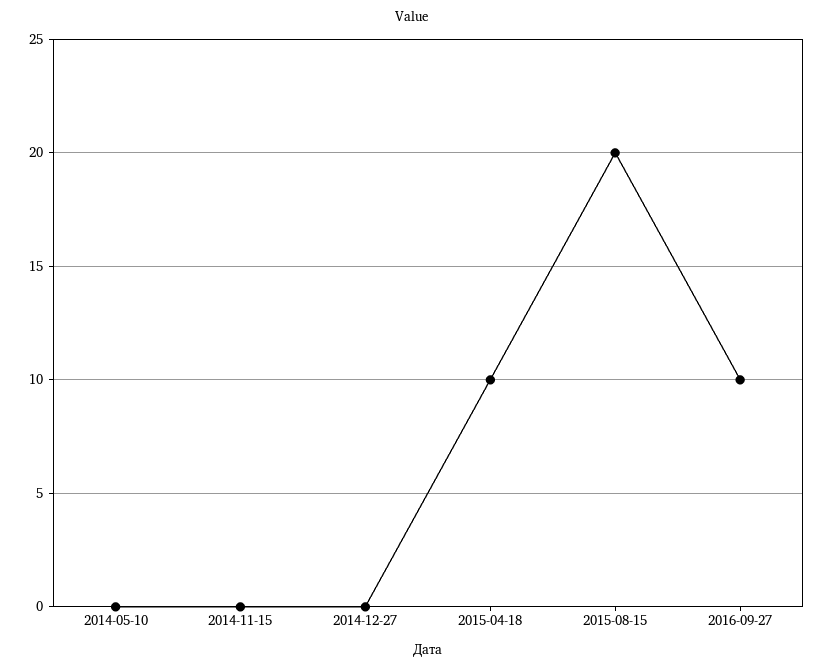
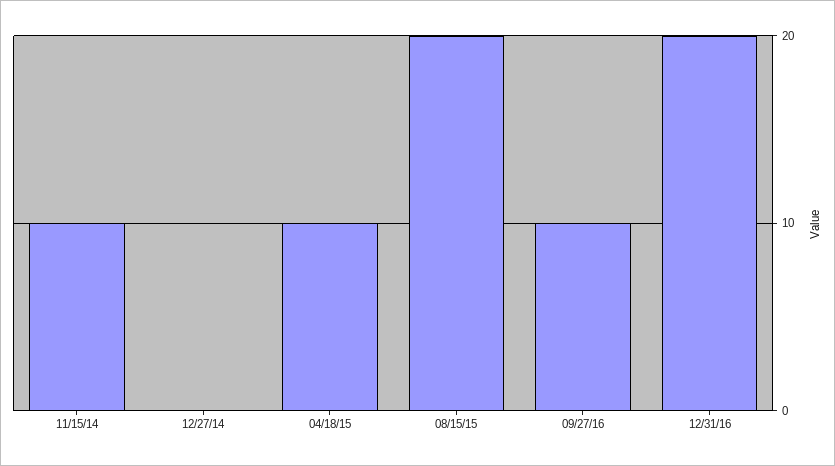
2014-05-10: 0 -> none
2014-11-15: 0 -> 10
12/31/16: none -> 20

